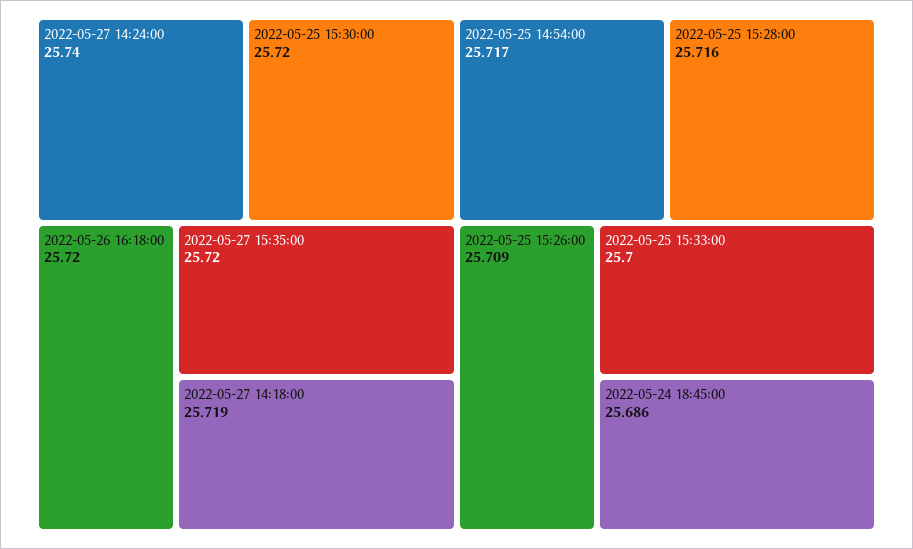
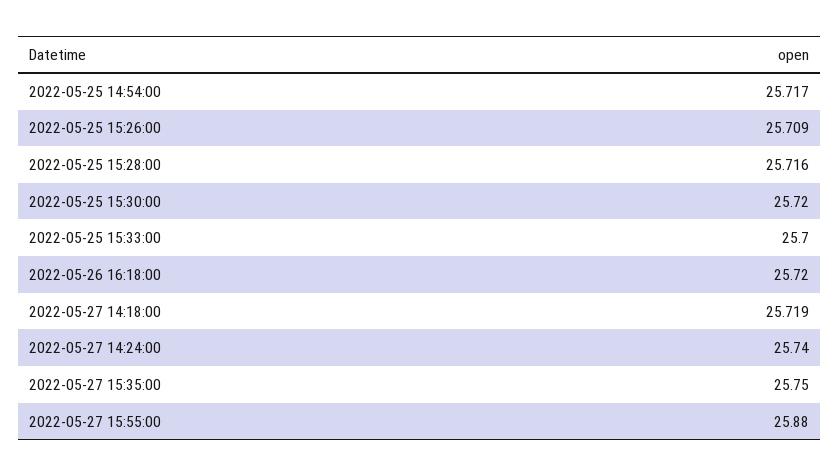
2022-05-27 15:35:00: 25.72 -> 25.75
2022-05-24 18:45:00: 25.686 -> none
2022-05-27 15:55:00: none -> 25.88

